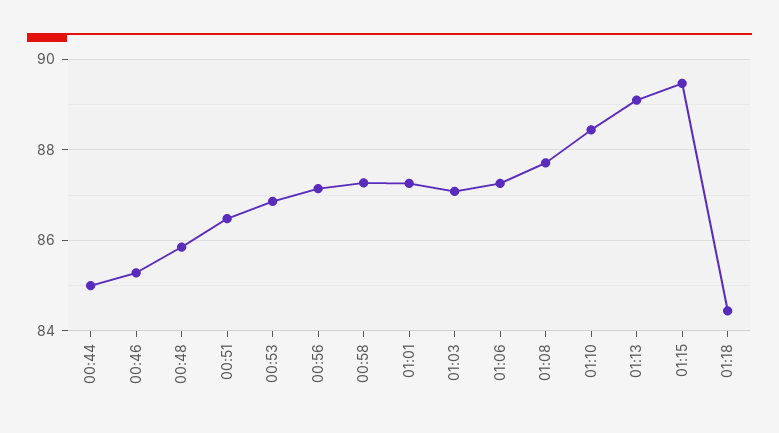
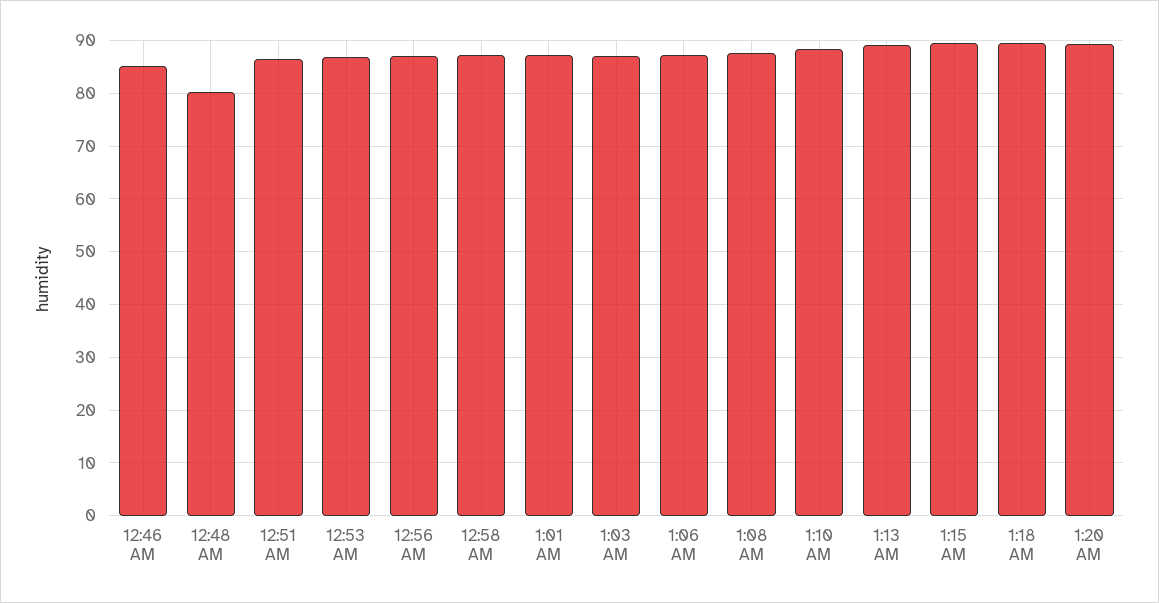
00:44: 85 -> none
00:48: 85.8 -> 80
01:18: 84.4 -> 90
1:20 AM: none -> 90

